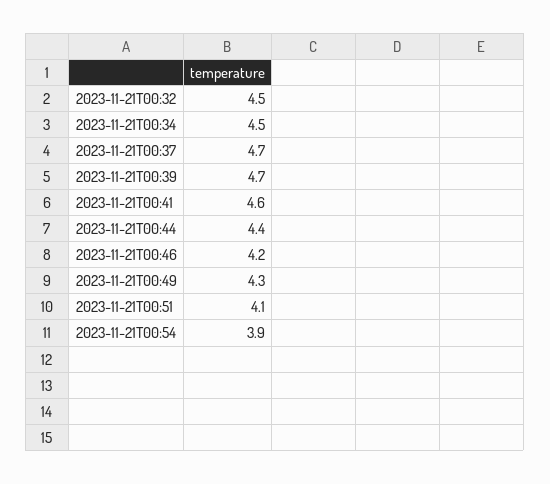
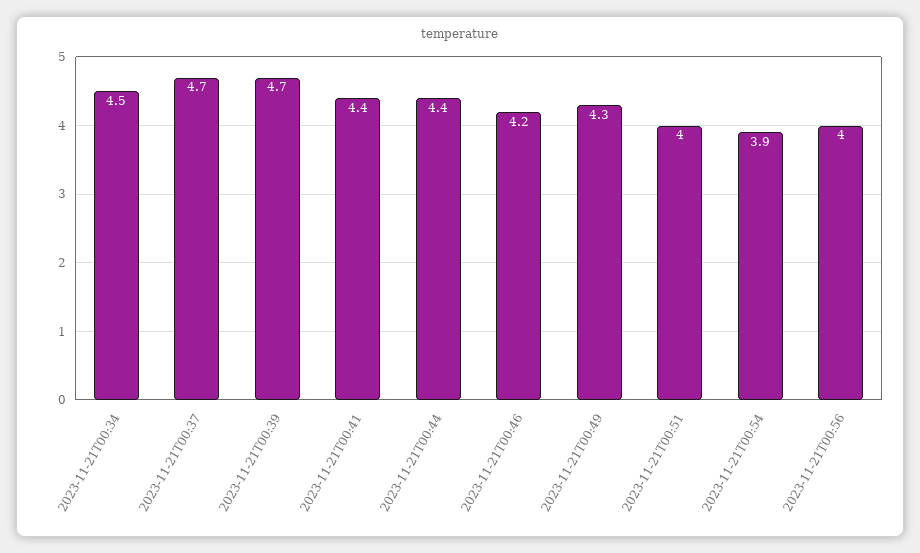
2023-11-21T00:32: 4.5 -> none
2023-11-21T00:41: 4.6 -> 4.4
2023-11-21T00:51: 4.1 -> 4
2023-11-21T00:56: none -> 4

